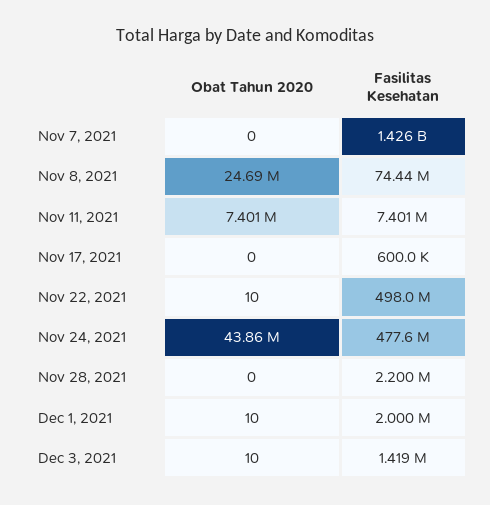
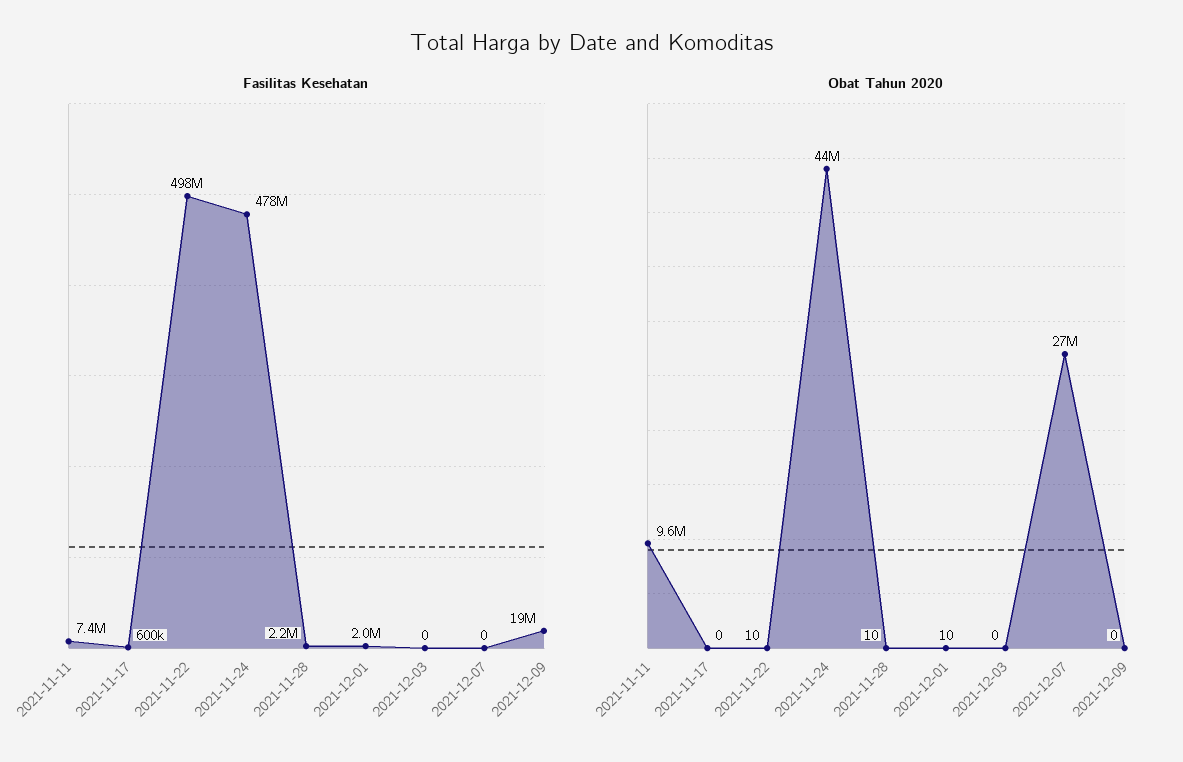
Obat Tahun 2020, Nov 7, 2021: 0 -> none
Fasilitas Kesehatan, Nov 7, 2021: 1426000000 -> none
Obat Tahun 2020, Nov 8, 2021: 24690000 -> none
Fasilitas Kesehatan, Nov 8, 2021: 74440000 -> none
Obat Tahun 2020, Nov 11, 2021: 7401000 -> 9600000
Obat Tahun 2020, Nov 28, 2021: 0 -> 10
Obat Tahun 2020, Dec 3, 2021: 10 -> 0
Fasilitas Kesehatan, Dec 3, 2021: 1419000 -> 0
Fasilitas Kesehatan, 2021-12-07: none -> 0
Fasilitas Kesehatan, 2021-12-09: none -> 19000000
Obat Tahun 2020, 2021-12-07: none -> 27000000
Obat Tahun 2020, 2021-12-09: none -> 0

